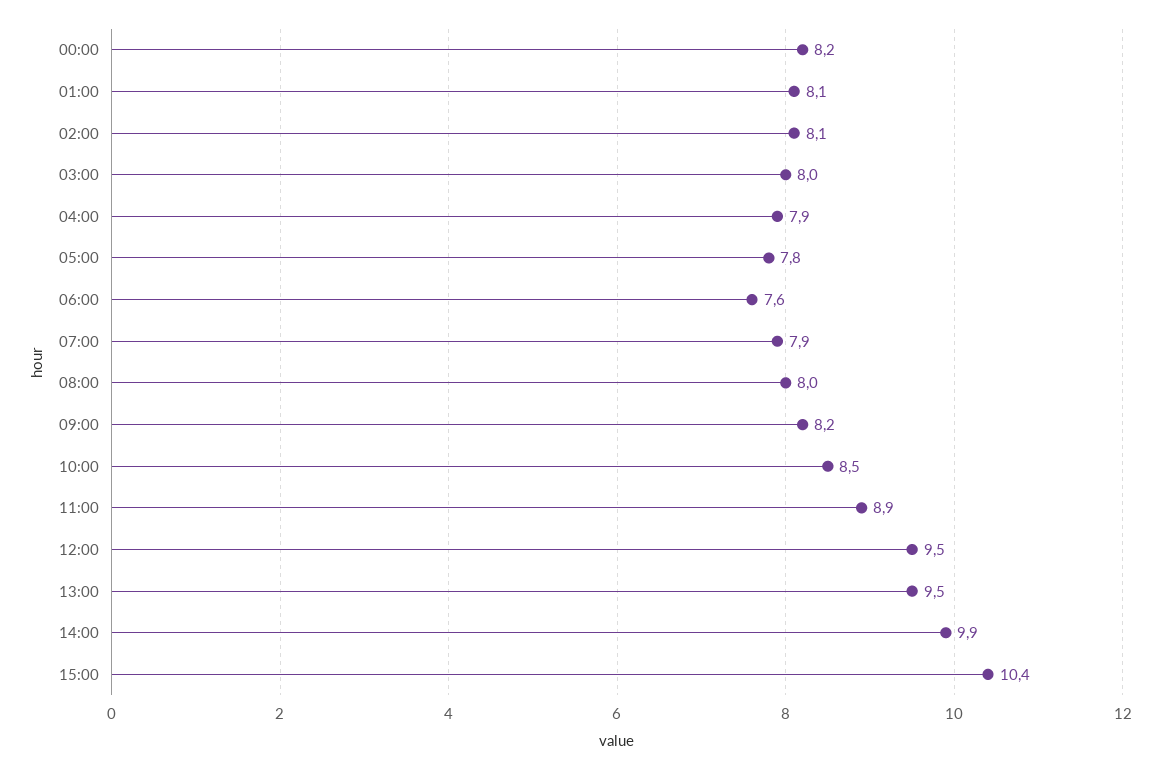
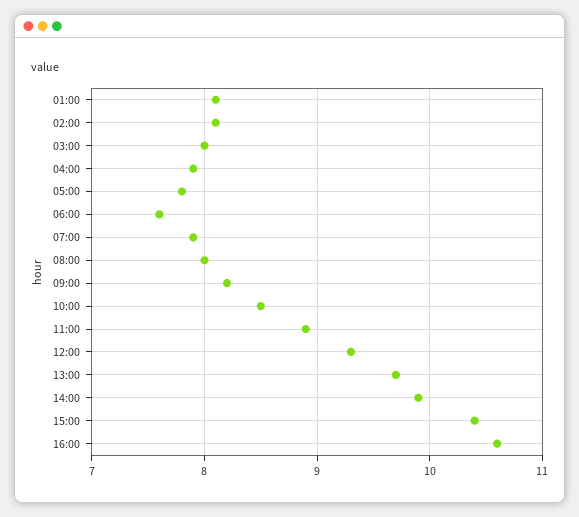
00:00: 8.2 -> none
12:00: 9.5 -> 9.3
13:00: 9.5 -> 9.7
16:00: none -> 10.6

